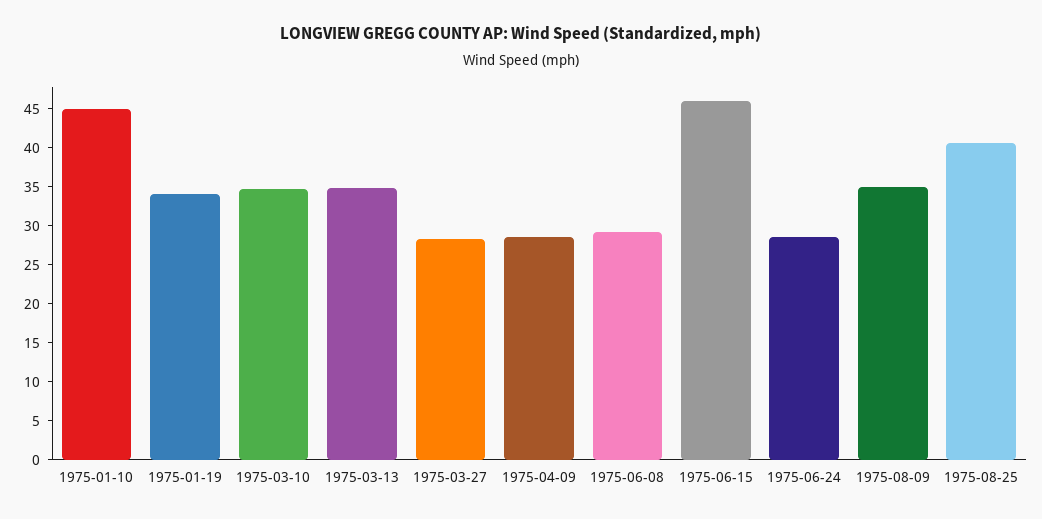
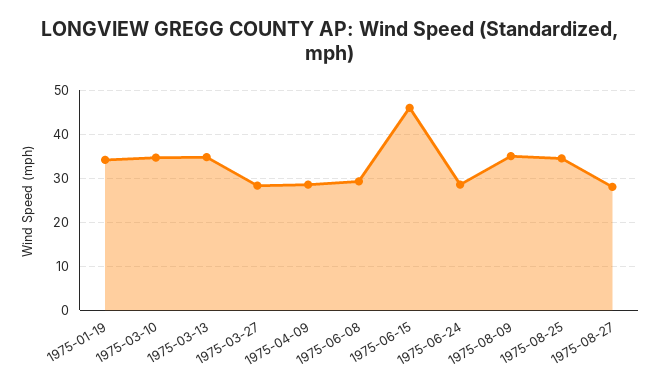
1975-01-10: 45 -> none
1975-08-25: 40 -> 34
1975-08-27: none -> 28

